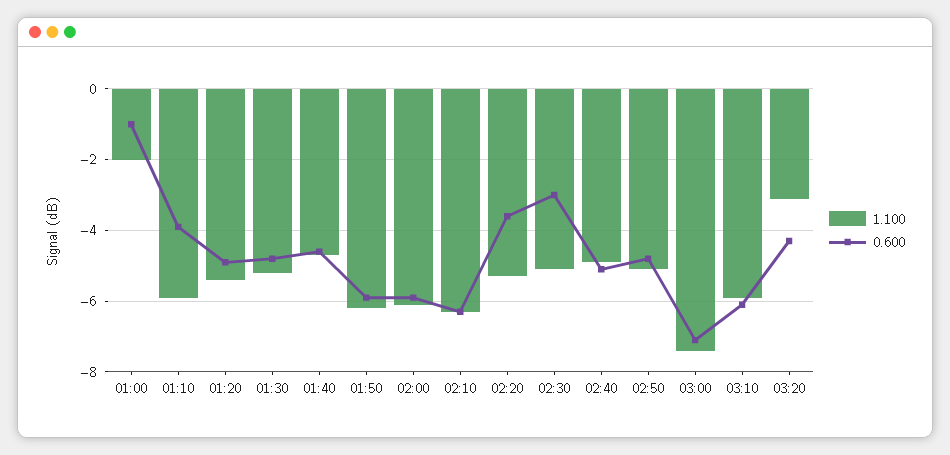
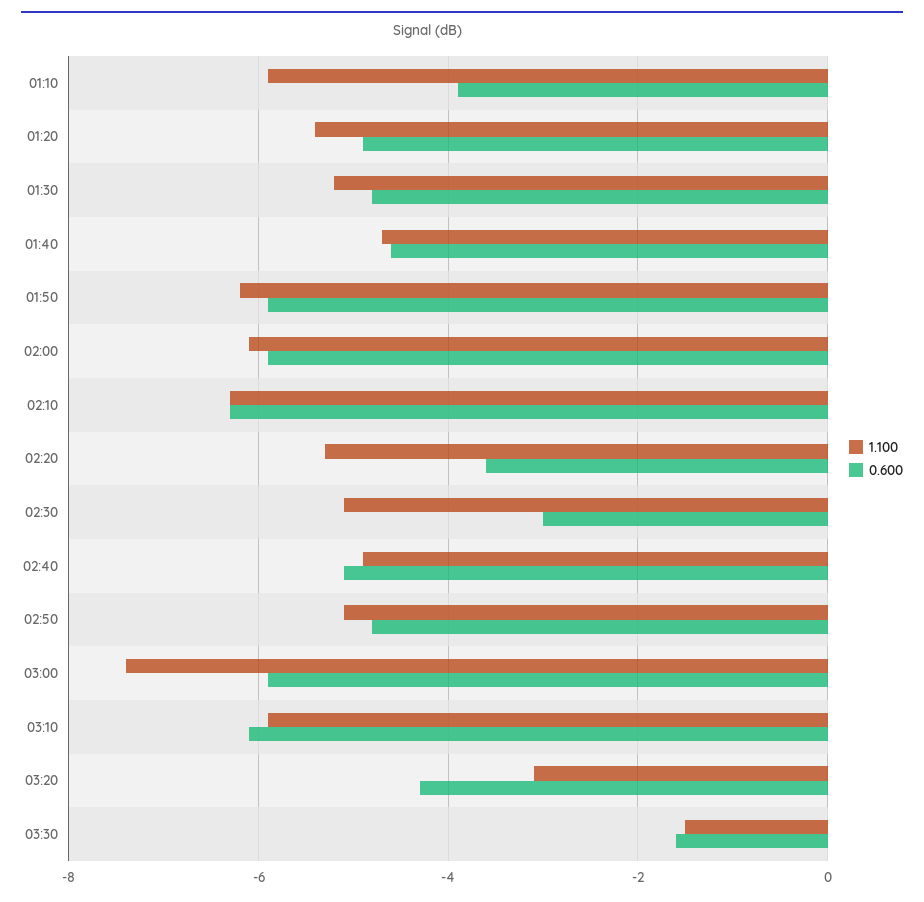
1.100, 01:00: -2 -> none
0.600, 01:00: -1 -> none
0.600, 03:00: -7 -> -6
1.100, 03:30: none -> -1.5
0.600, 03:30: none -> -1.5

